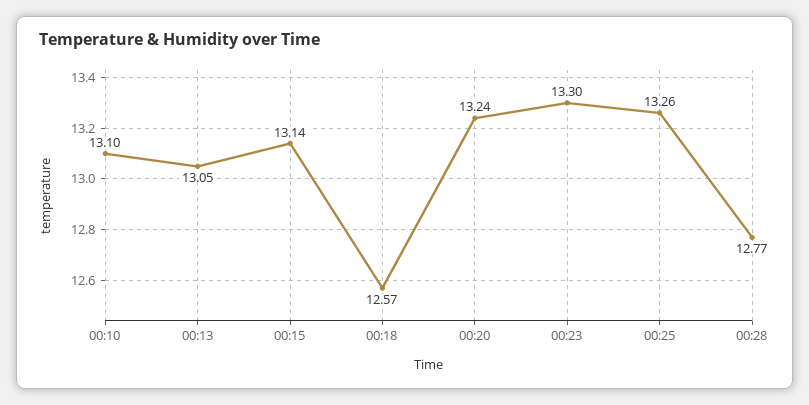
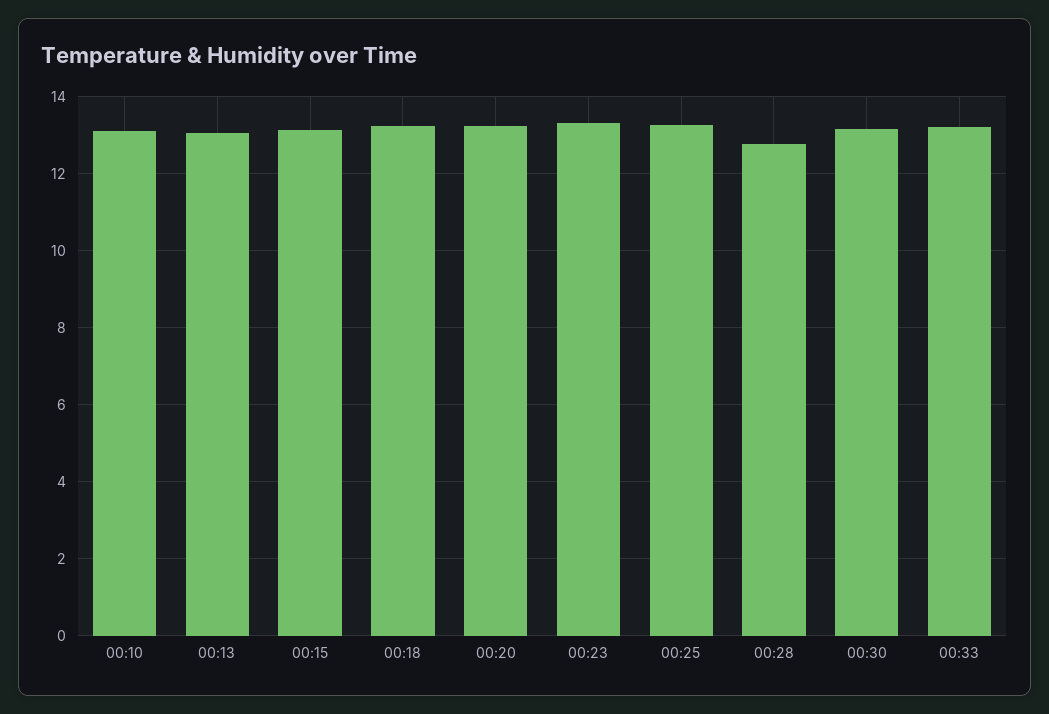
00:18: 12.57 -> 13.2
00:30: none -> 13.2
00:33: none -> 13.2

